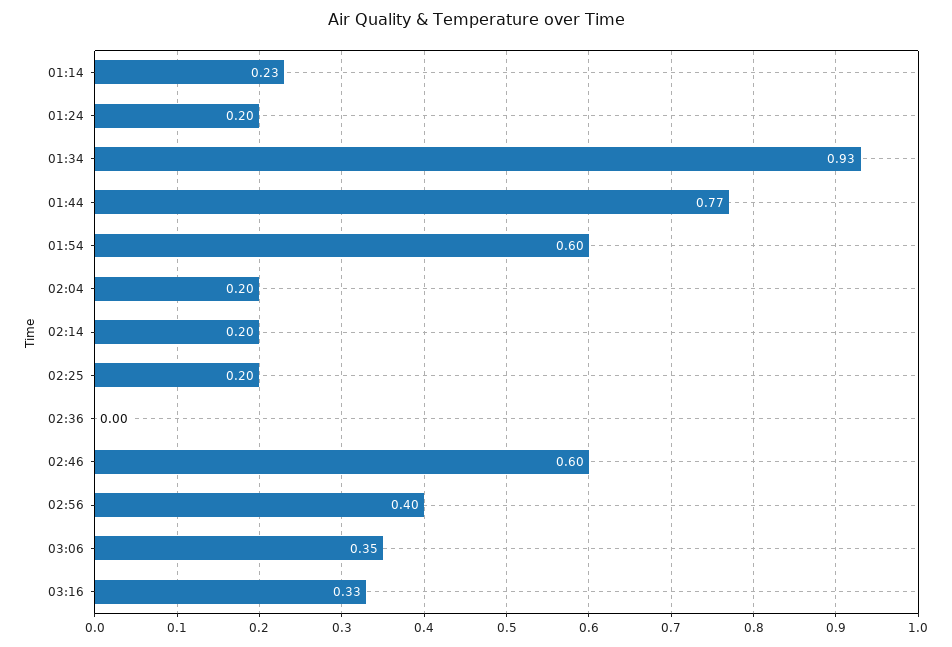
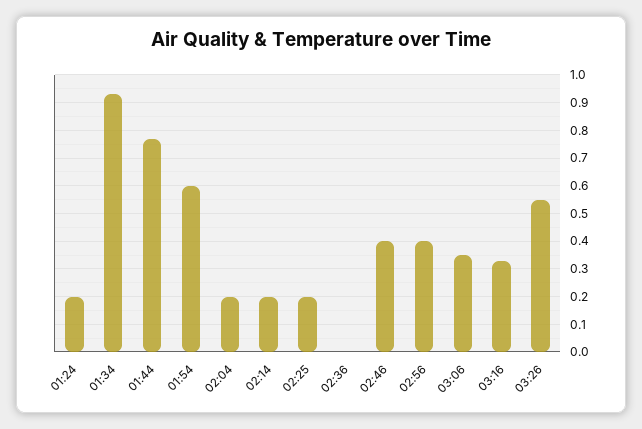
01:14: 0.23 -> none
02:46: 0.6 -> 0.4
03:26: none -> 0.55

